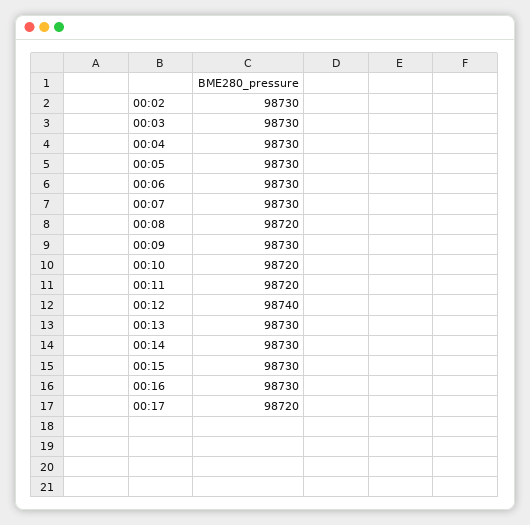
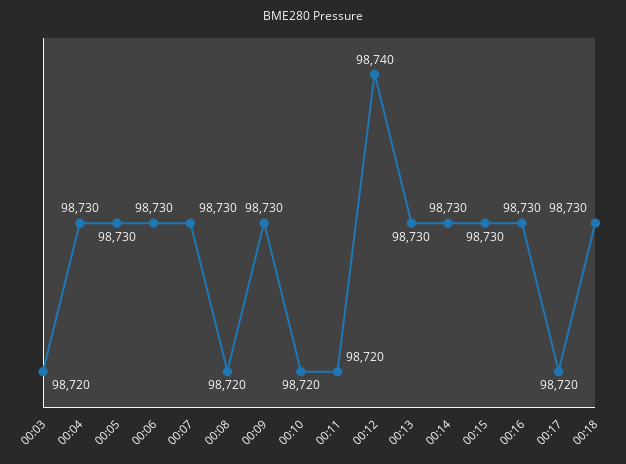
00:02: 98730 -> none
00:03: 98730 -> 98720
00:18: none -> 98730

